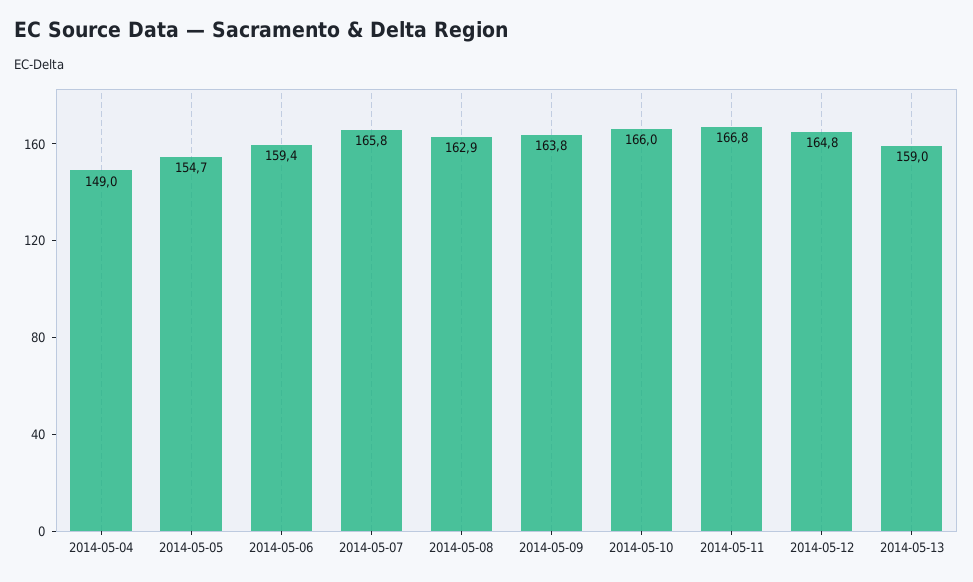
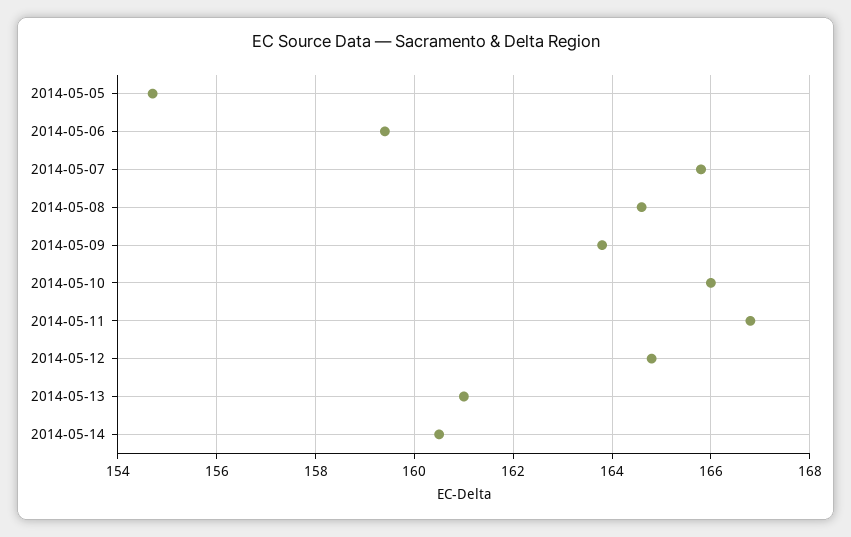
2014-05-04: 149 -> none
2014-05-08: 162.9 -> 164.5
2014-05-13: 159 -> 161
2014-05-14: none -> 160.5

